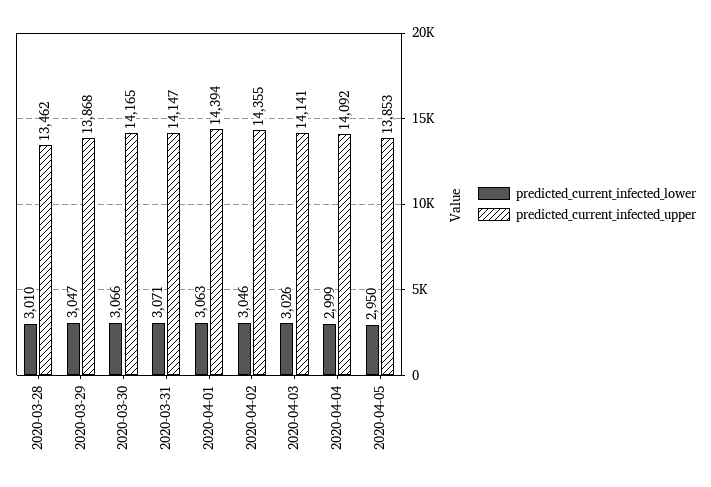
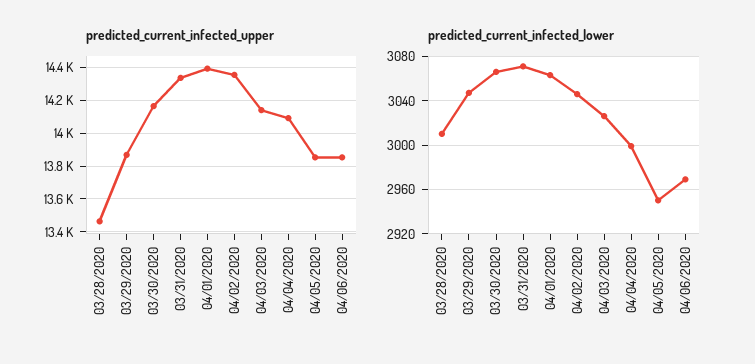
predicted_current_infected_upper, 2020-03-31: 14147 -> 14350
predicted_current_infected_upper, 04/06/2020: none -> 13850
predicted_current_infected_lower, 04/06/2020: none -> 2970

